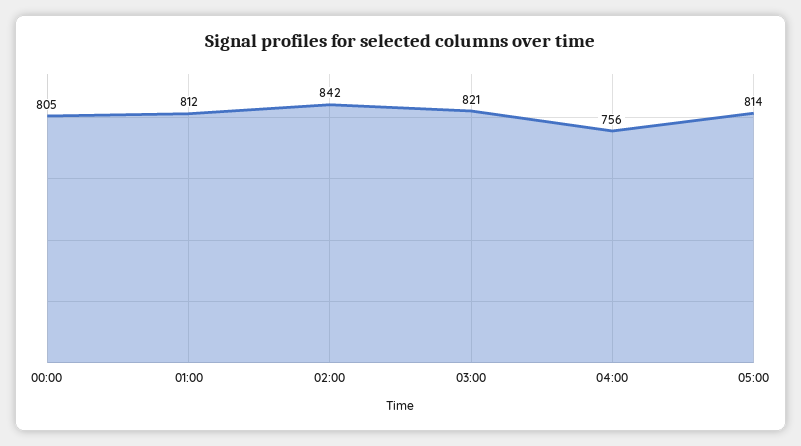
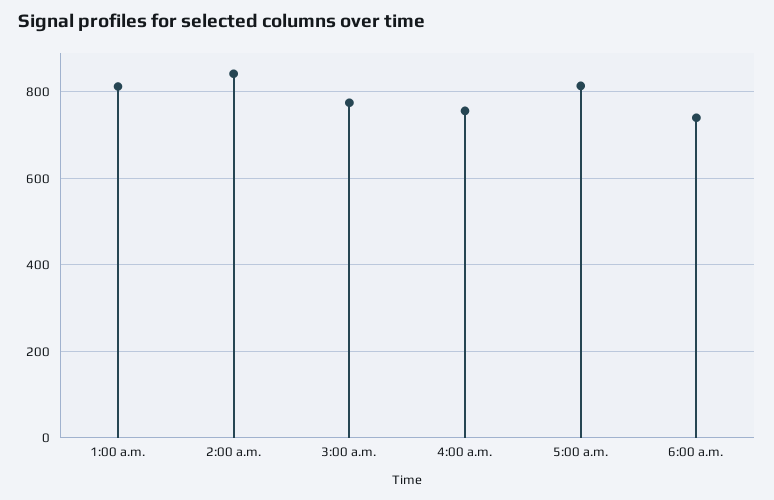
00:00: 805 -> none
03:00: 821 -> 780
6:00 a.m.: none -> 740

